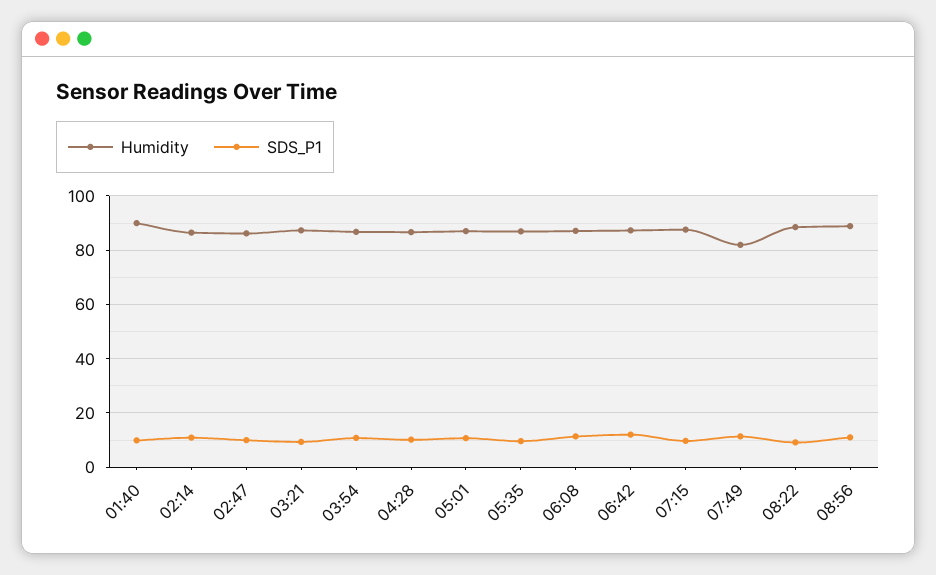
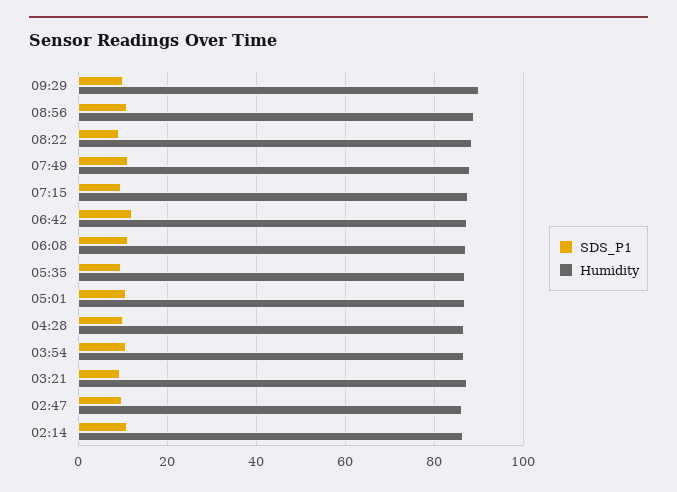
Humidity, 01:40: 90 -> none
SDS_P1, 01:40: 10 -> none
Humidity, 07:49: 82.5 -> 88
SDS_P1, 09:29: none -> 10
Humidity, 09:29: none -> 90

